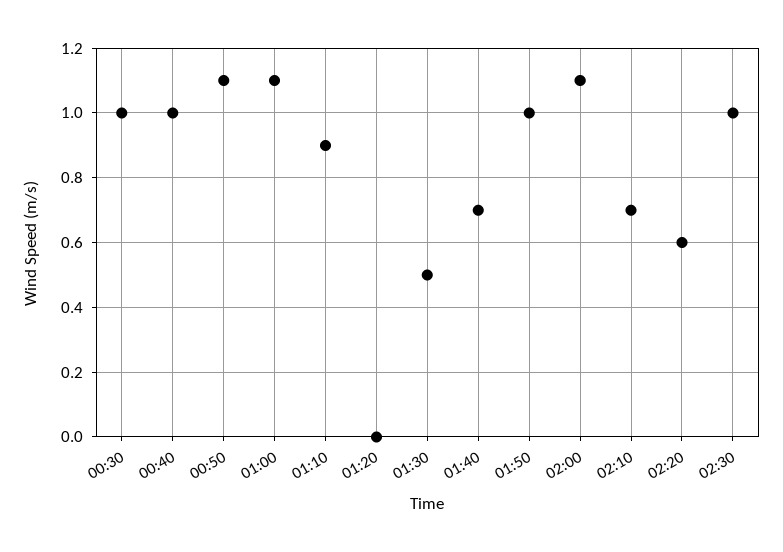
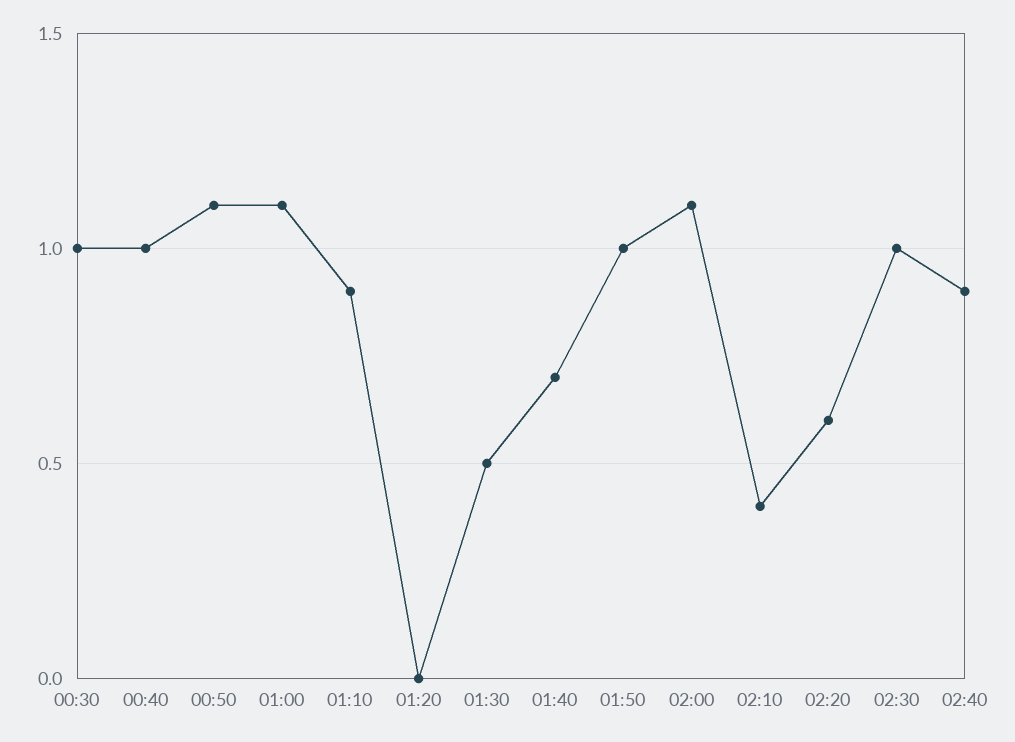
02:10: 0.7 -> 0.4
02:40: none -> 0.9

